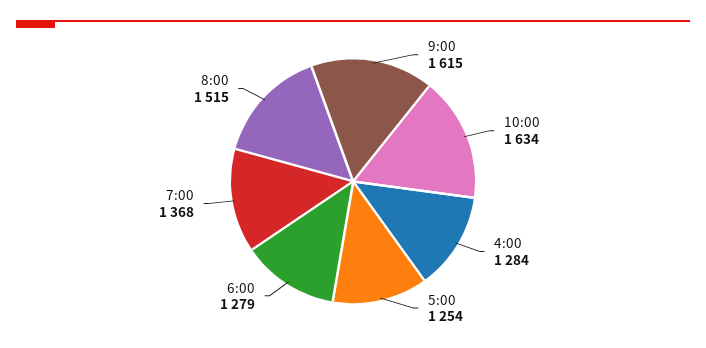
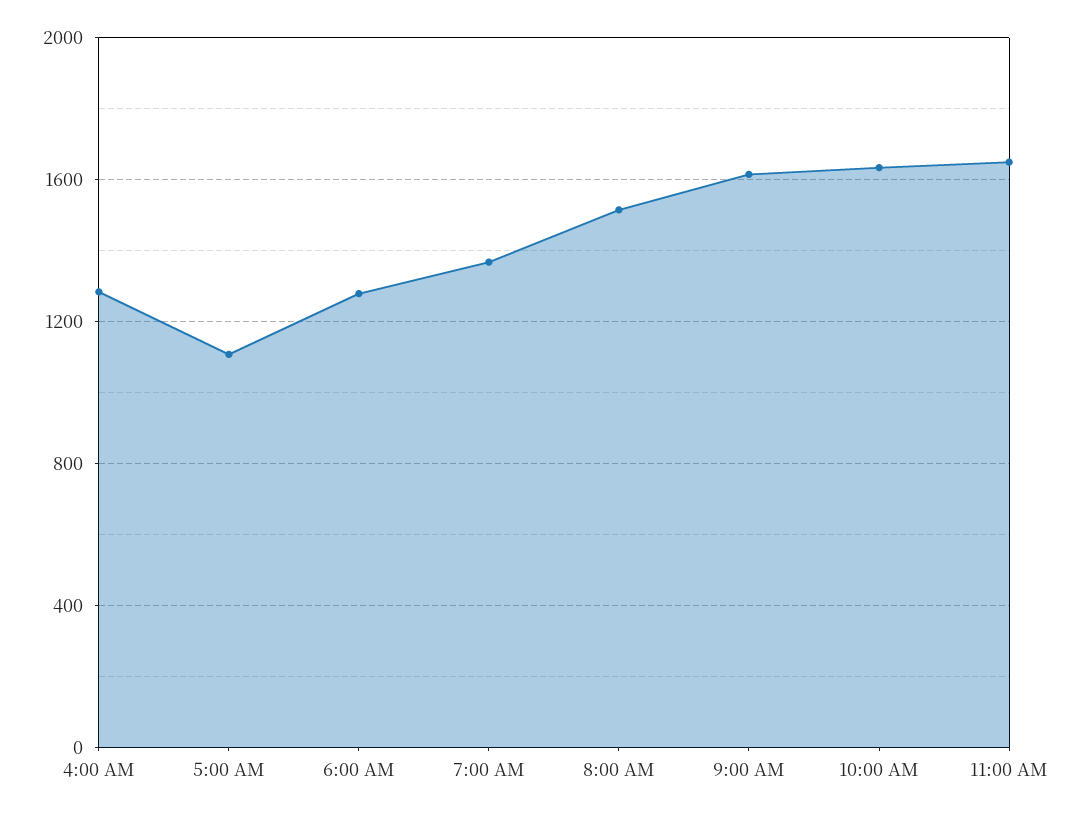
5:00: 1254 -> 1100
11:00 AM: none -> 1650

